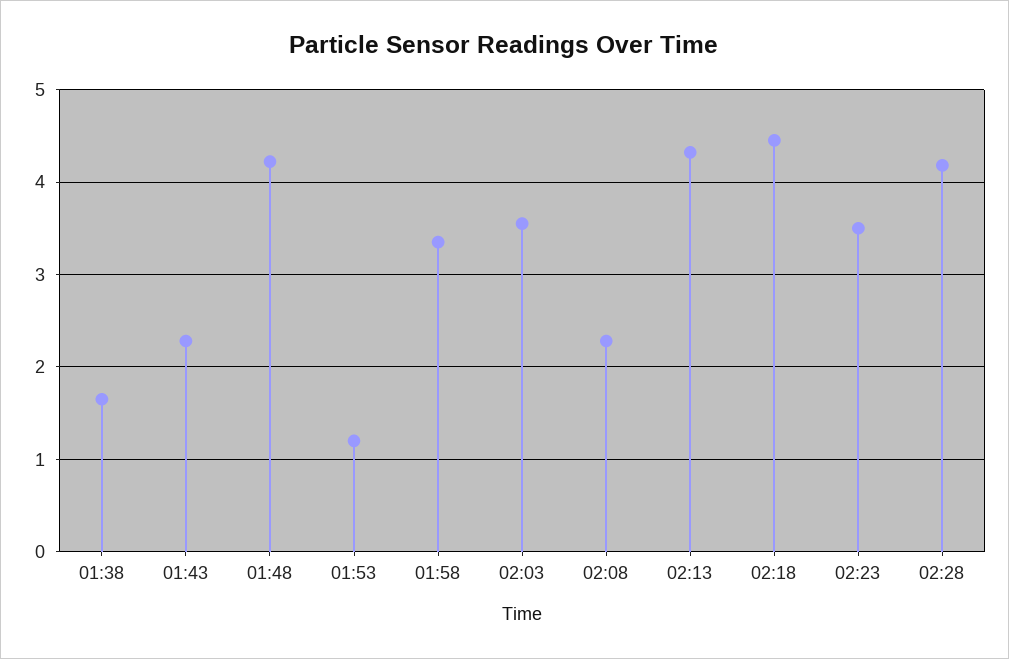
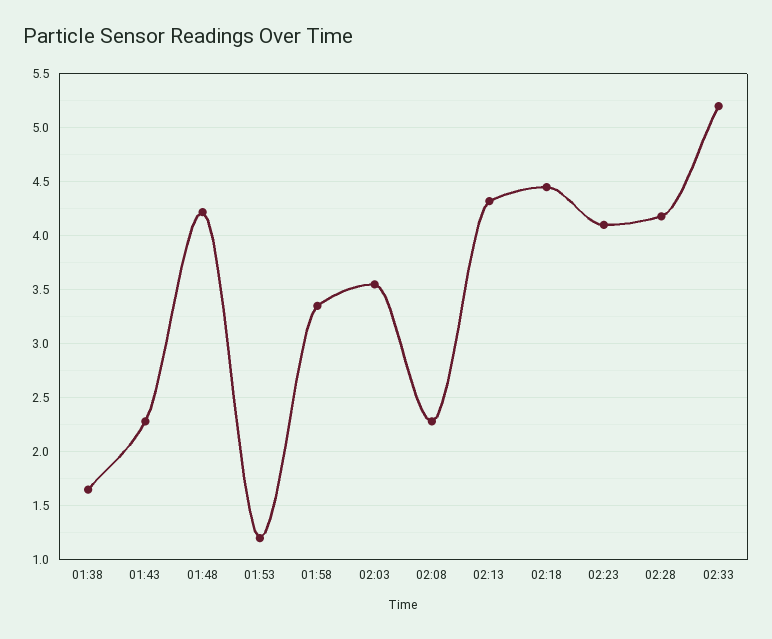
02:23: 3.5 -> 4.1
02:33: none -> 5.2

